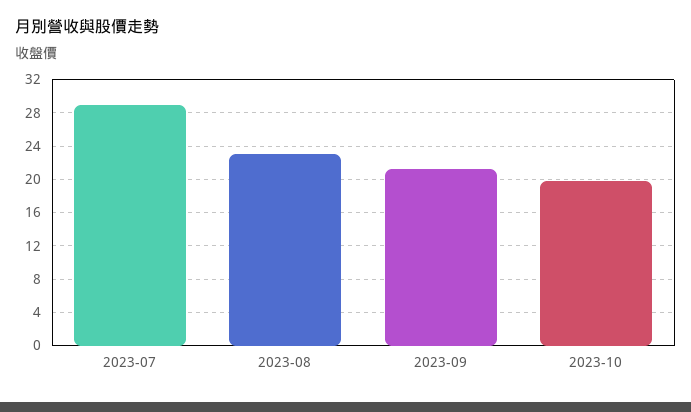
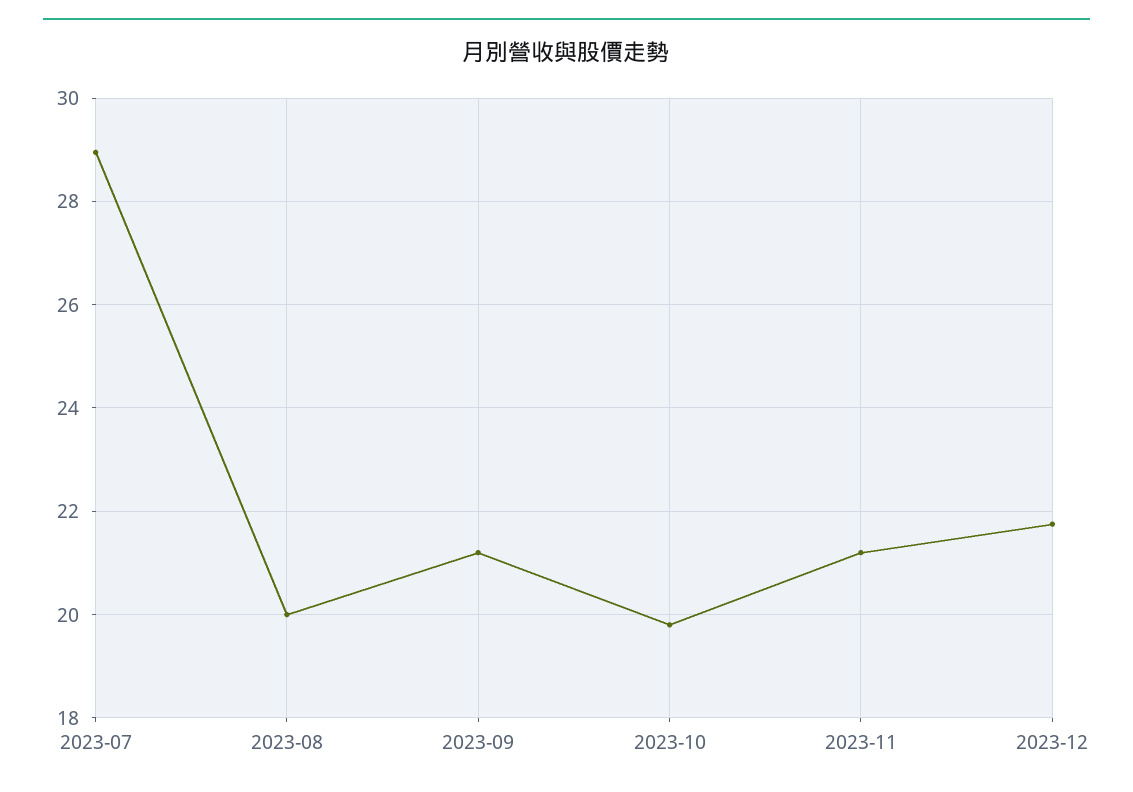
2023-08: 23 -> 20
2023-11: none -> 21.2
2023-12: none -> 21.8

